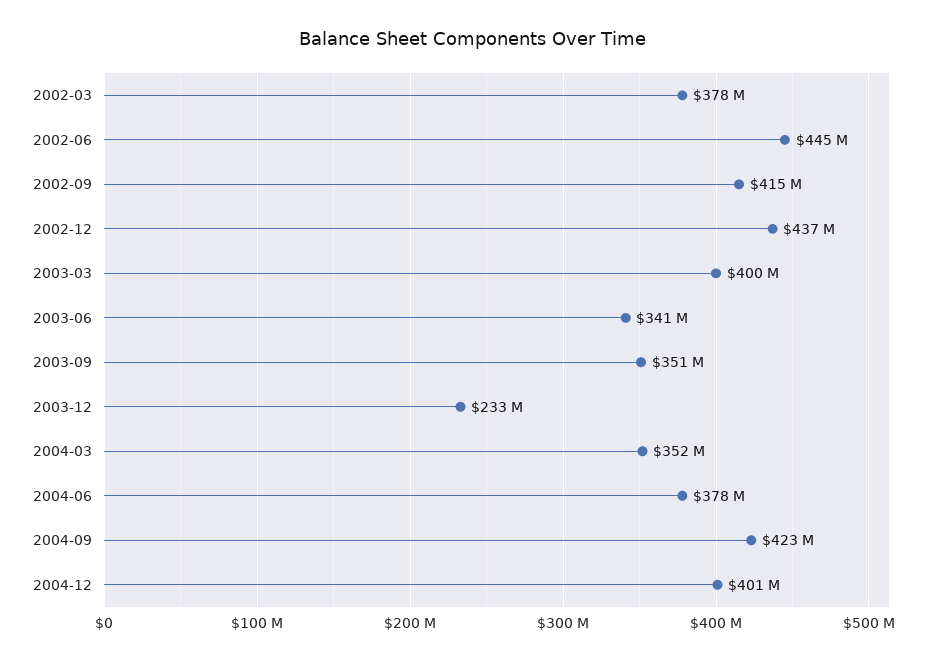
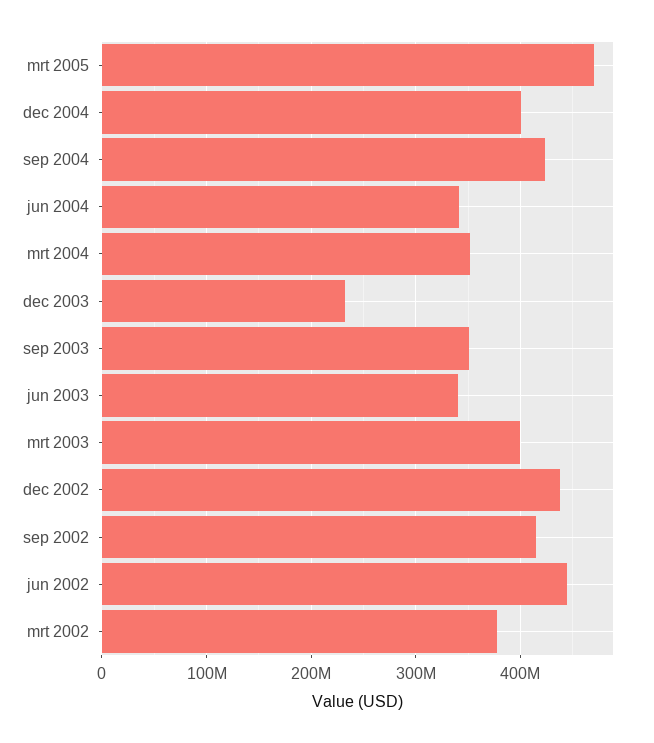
2004-06: 378000000 -> 340000000
mrt 2005: none -> 470000000

